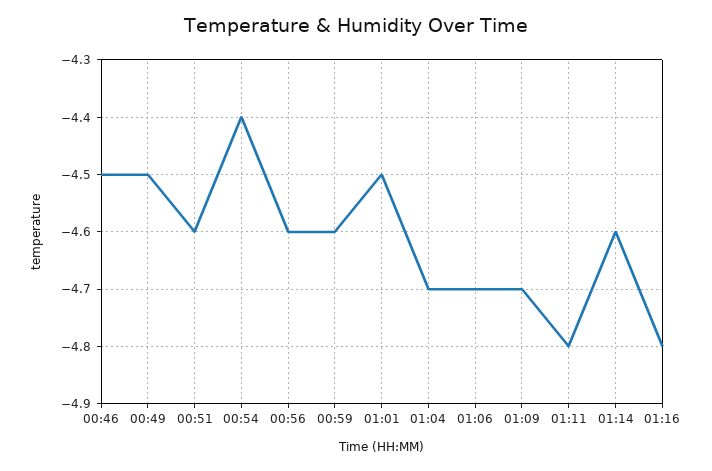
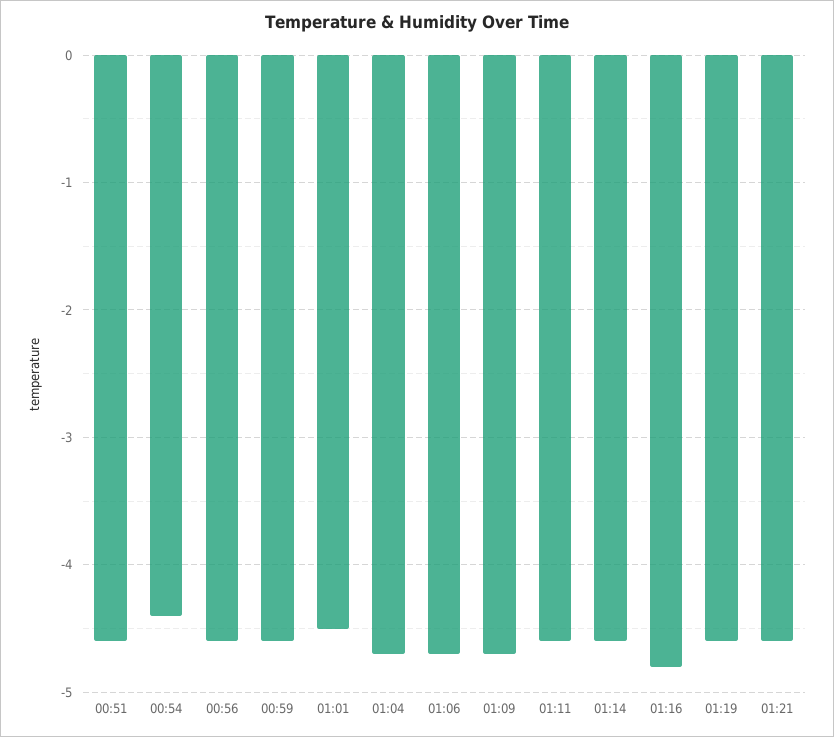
00:46: -4.5 -> none
00:49: -4.5 -> none
01:11: -4.8 -> -4.6
01:19: none -> -4.6
01:21: none -> -4.6

